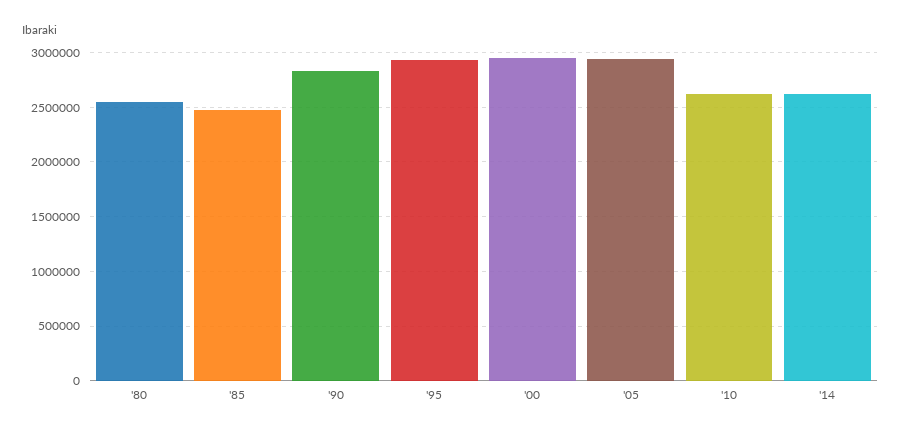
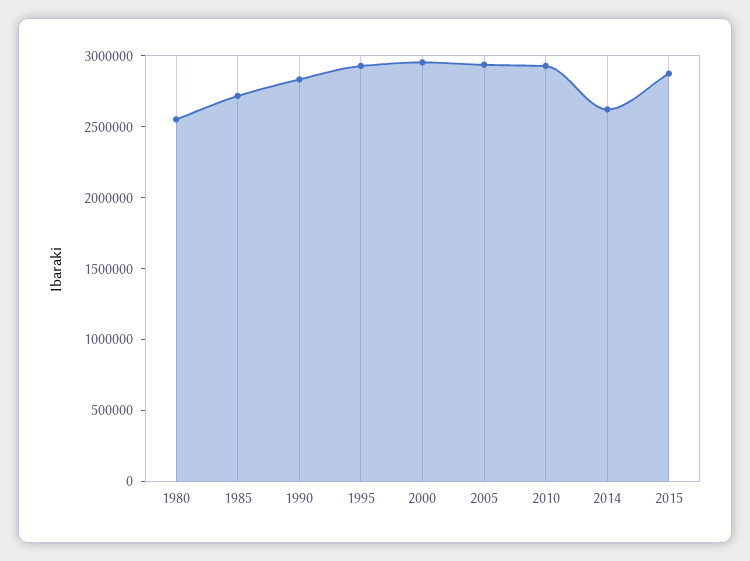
'85: 2500000 -> 2700000
'10: 2600000 -> 2900000
2015: none -> 2900000

